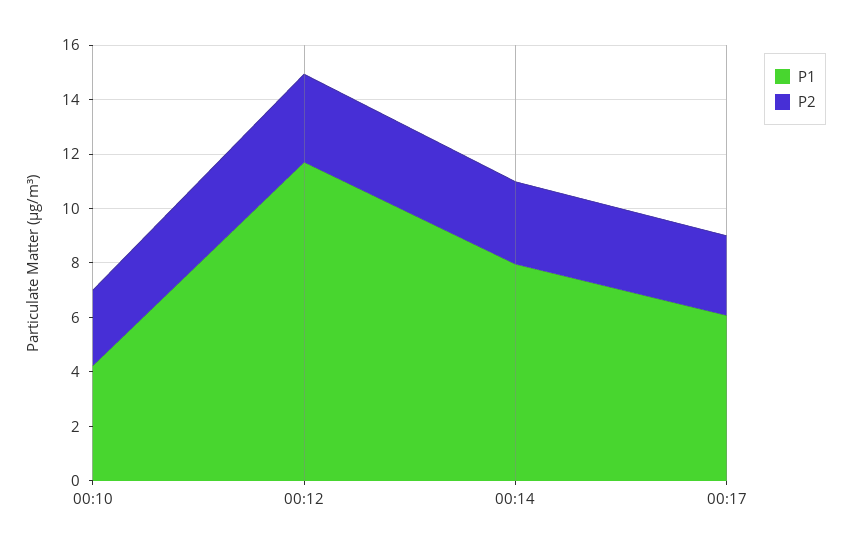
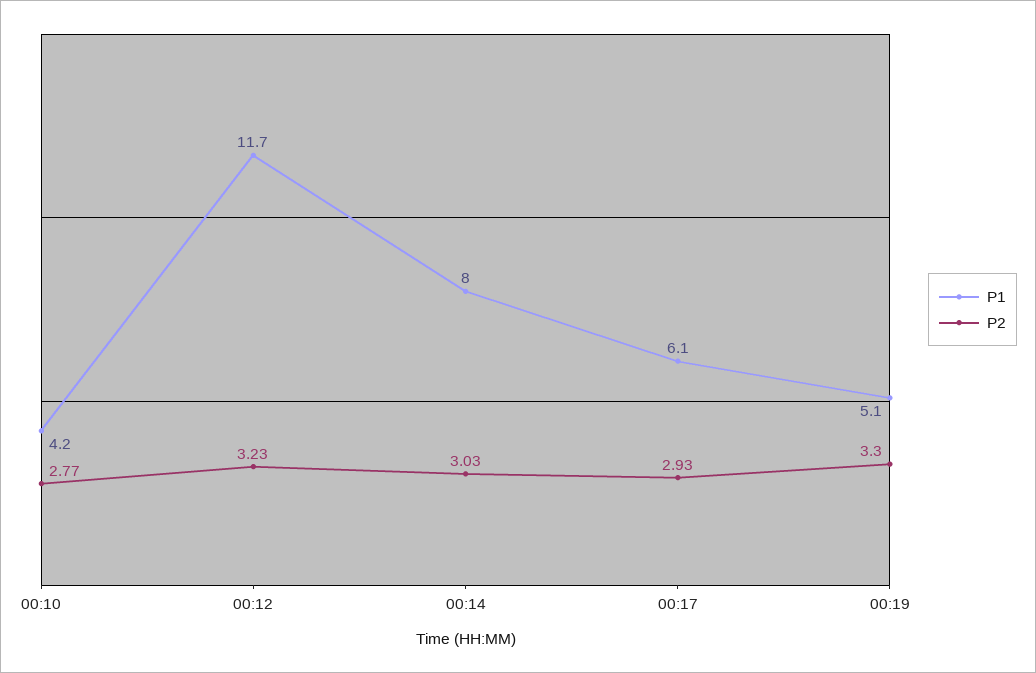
P1, 00:19: none -> 5.1
P2, 00:19: none -> 3.3

